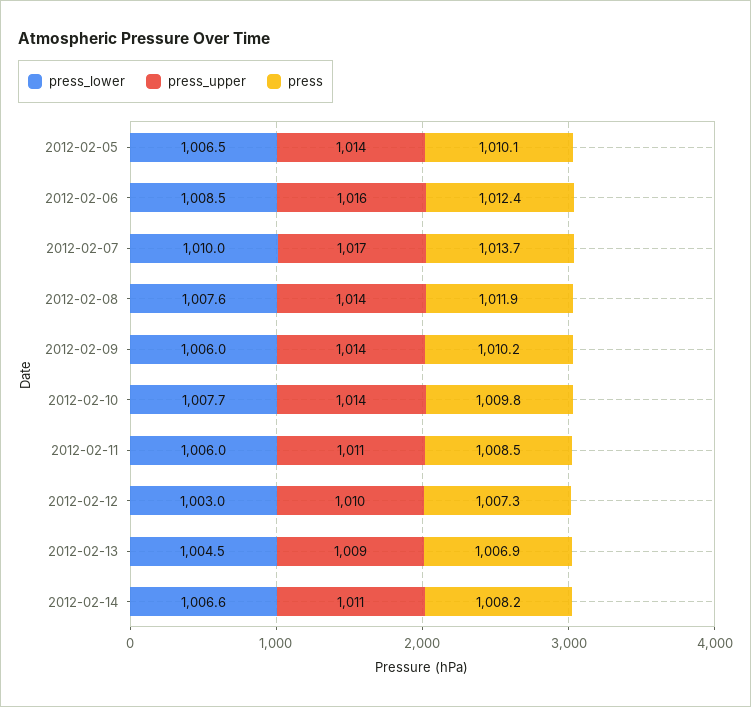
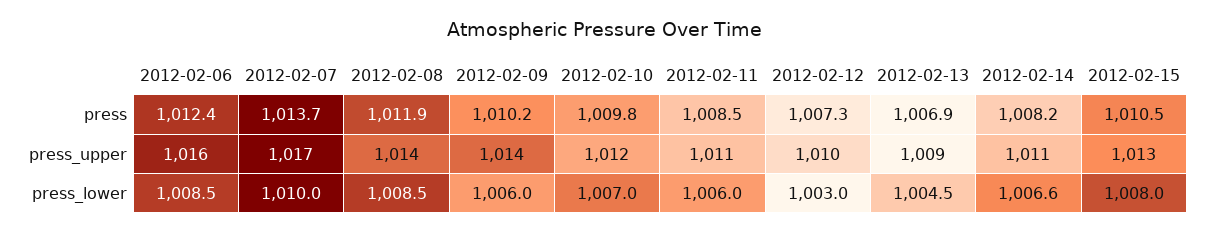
press_lower, 2012-02-05: 1006.5 -> none
press_upper, 2012-02-05: 1014 -> none
press, 2012-02-05: 1010.1 -> none
press_lower, 2012-02-08: 1007.6 -> 1008.5
press_lower, 2012-02-10: 1007.7 -> 1007
press_upper, 2012-02-10: 1014 -> 1012
press, 2012-02-15: none -> 1010.5
press_upper, 2012-02-15: none -> 1013
press_lower, 2012-02-15: none -> 1008

